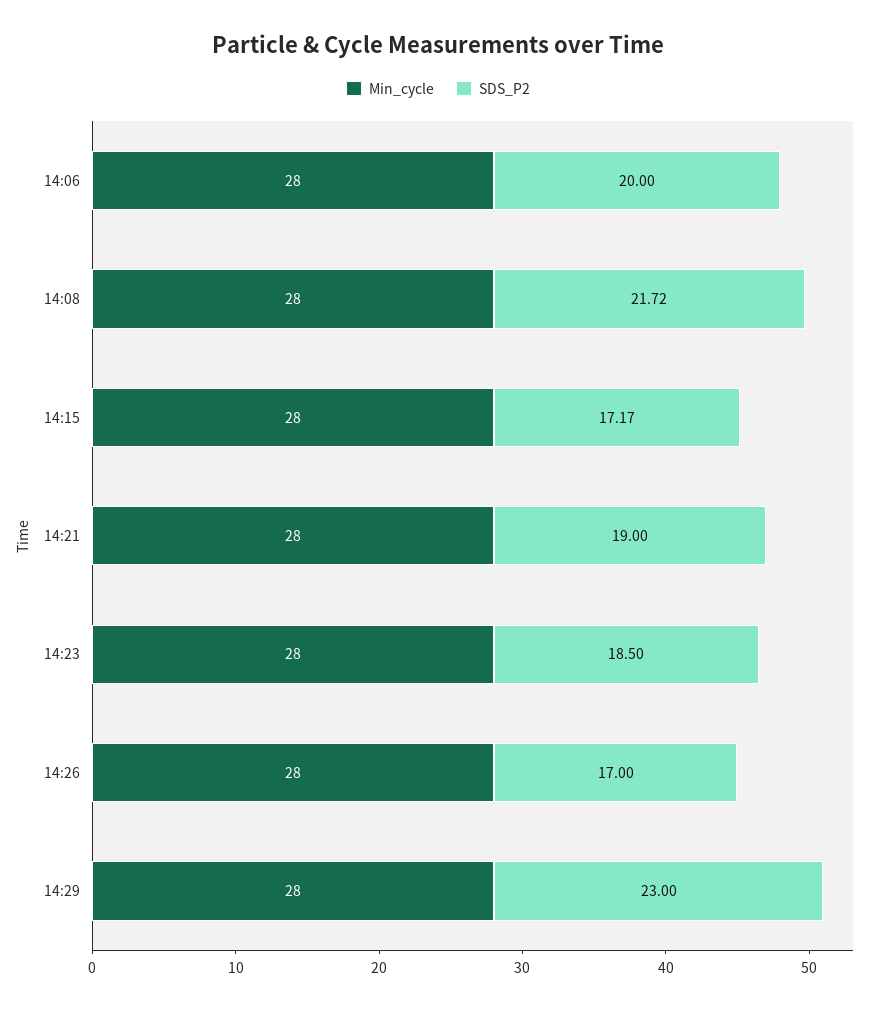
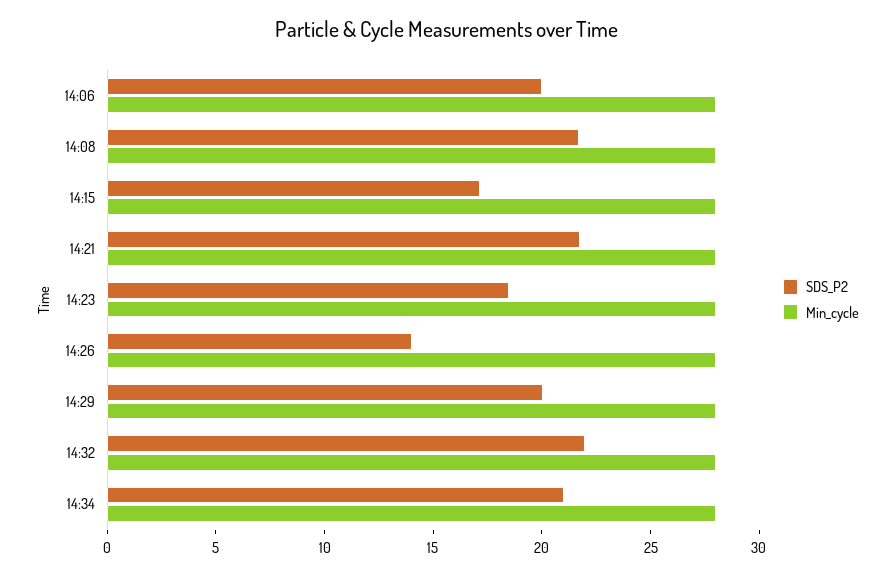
SDS_P2, 14:21: 19 -> 22
SDS_P2, 14:26: 17 -> 14
SDS_P2, 14:29: 23 -> 20
SDS_P2, 14:32: none -> 22
Min_cycle, 14:32: none -> 28
SDS_P2, 14:34: none -> 21
Min_cycle, 14:34: none -> 28

